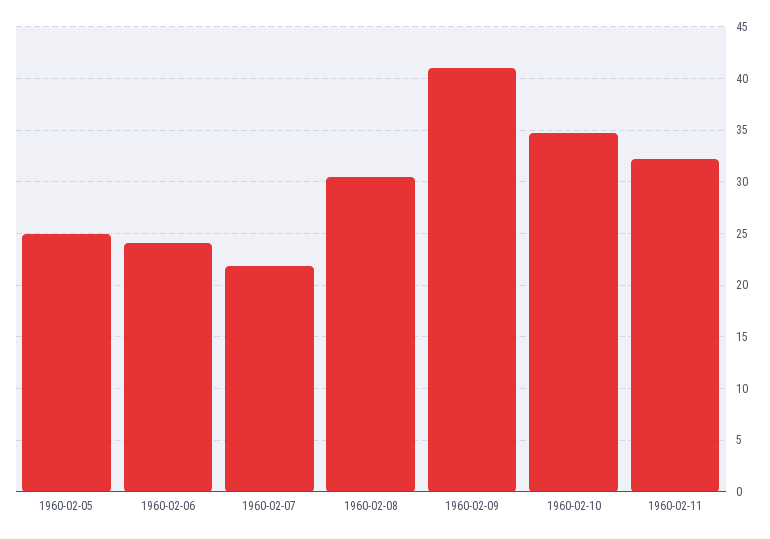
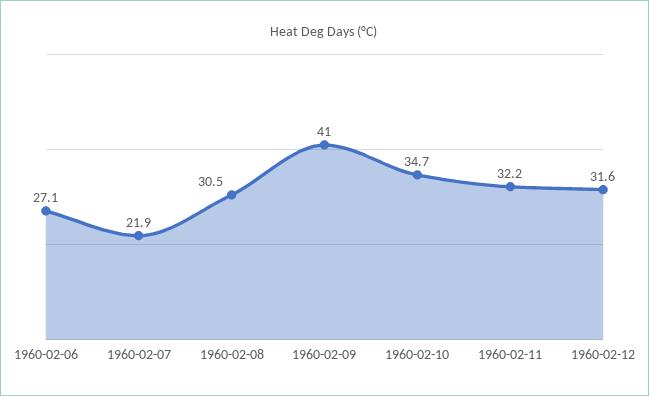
1960-02-05: 25 -> none
1960-02-06: 24 -> 27.1
1960-02-12: none -> 31.6

